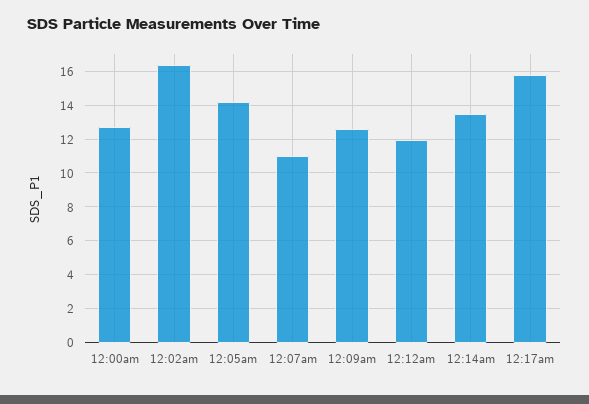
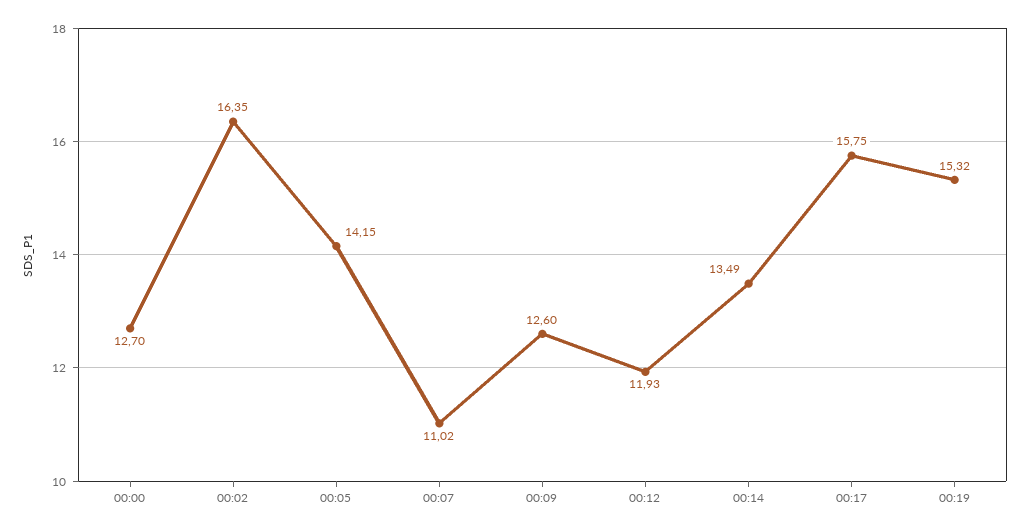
00:19: none -> 15.32

